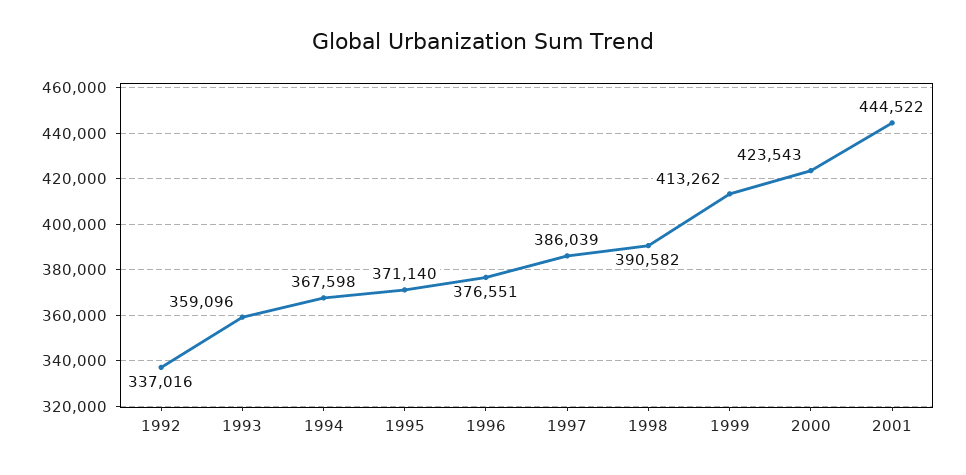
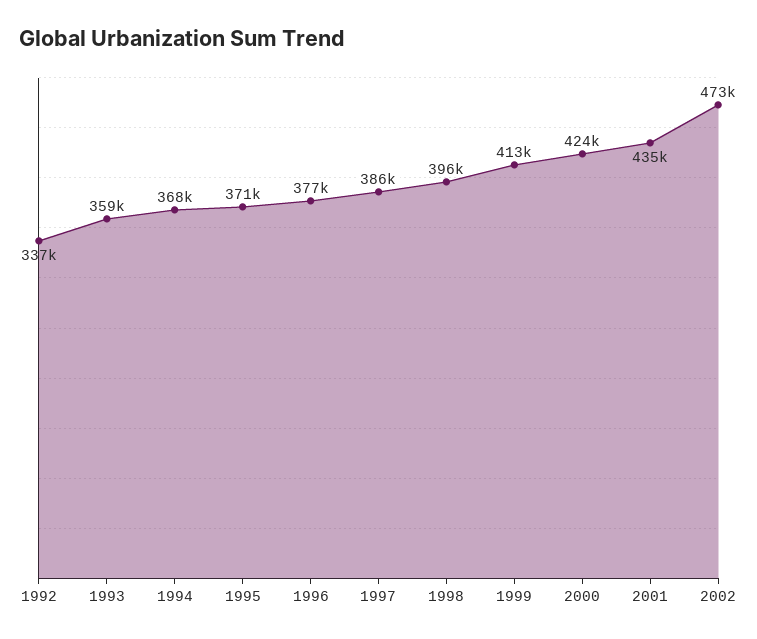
1998: 390582 -> 396000
2001: 444522 -> 435000
2002: none -> 473000

